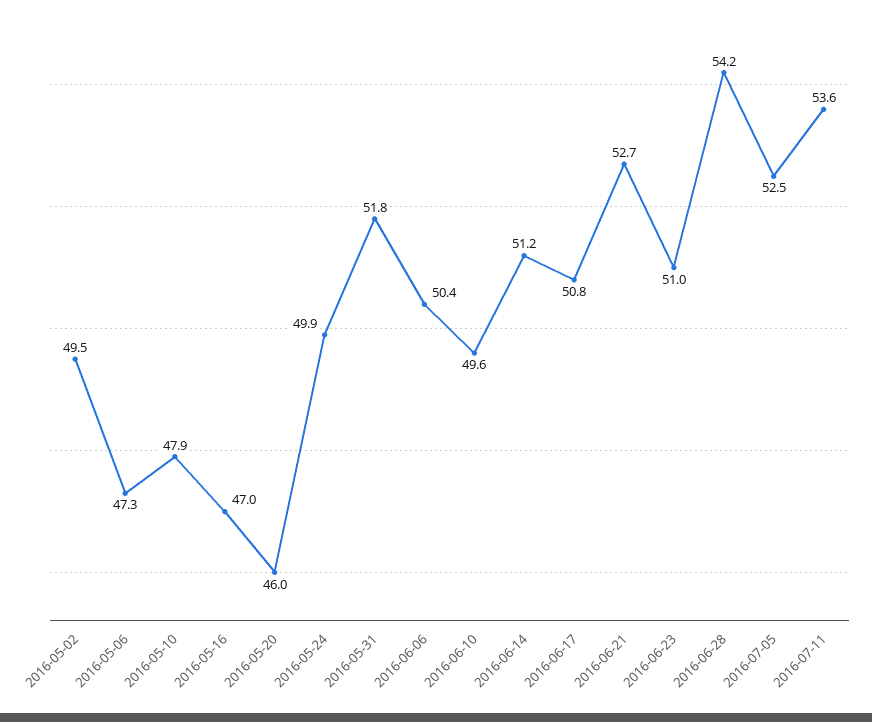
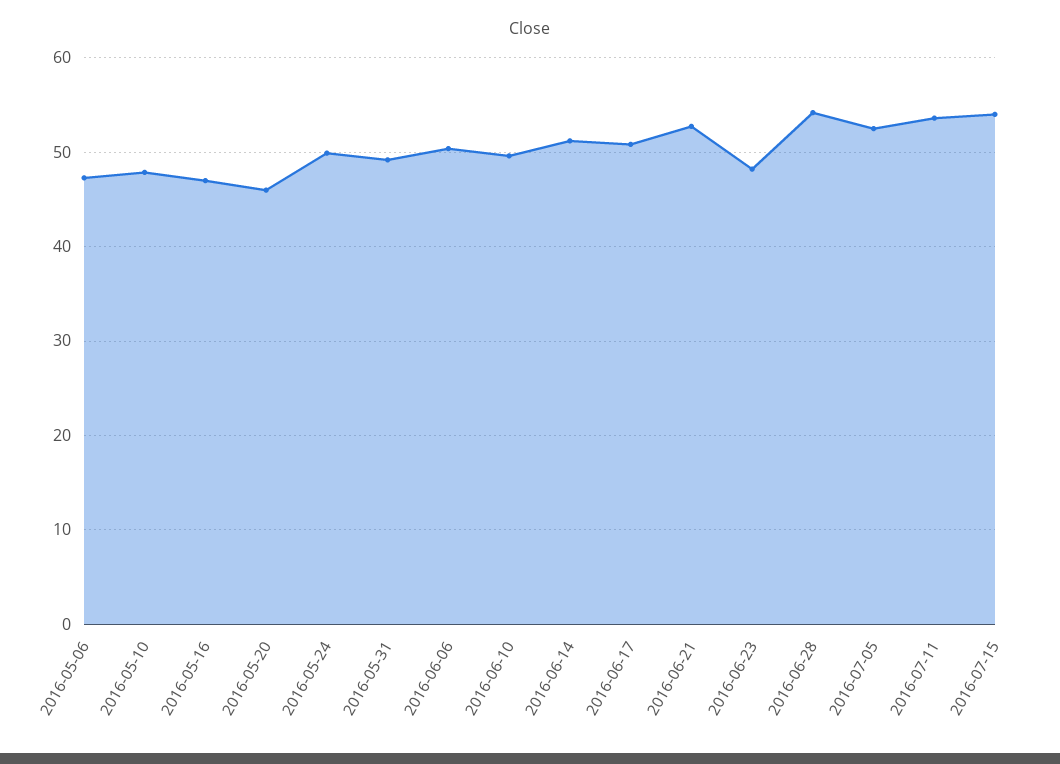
2016-05-02: 49.5 -> none
2016-05-31: 51.8 -> 49
2016-06-23: 51 -> 48
2016-07-15: none -> 54

